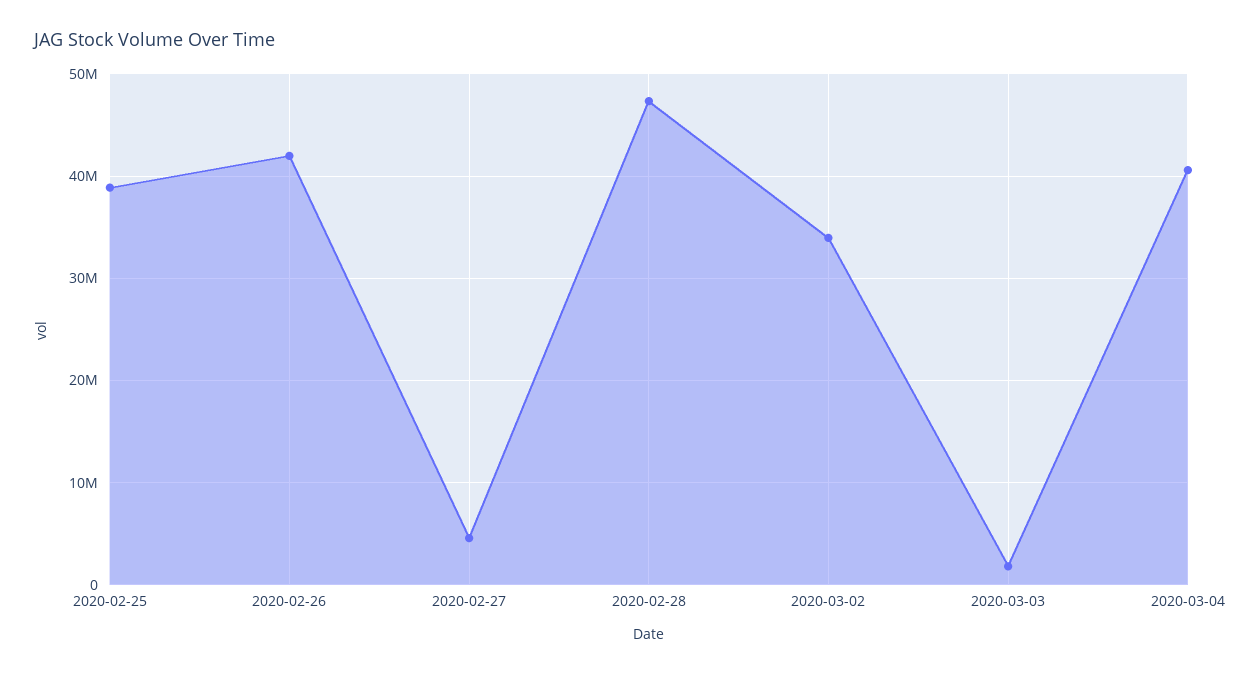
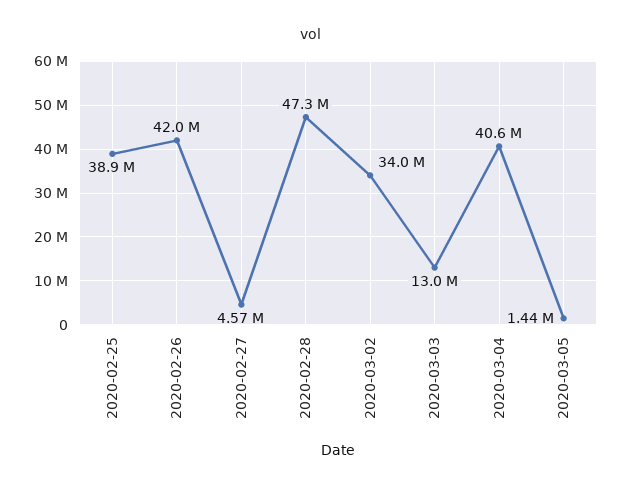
2020-03-03: 2000000 -> 13000000
2020-03-05: none -> 1440000

